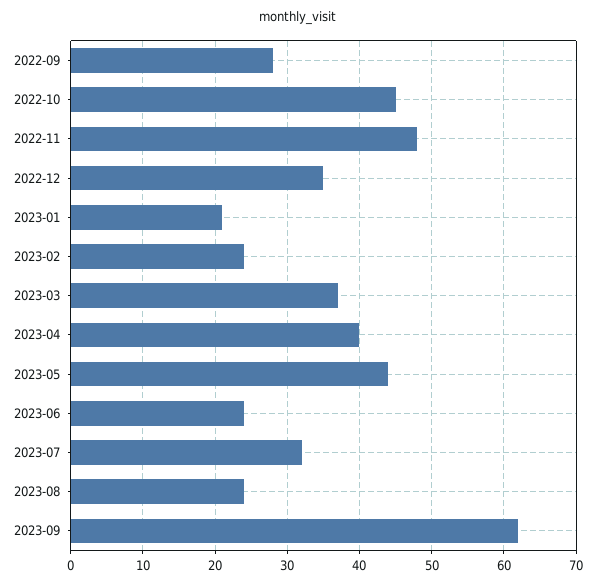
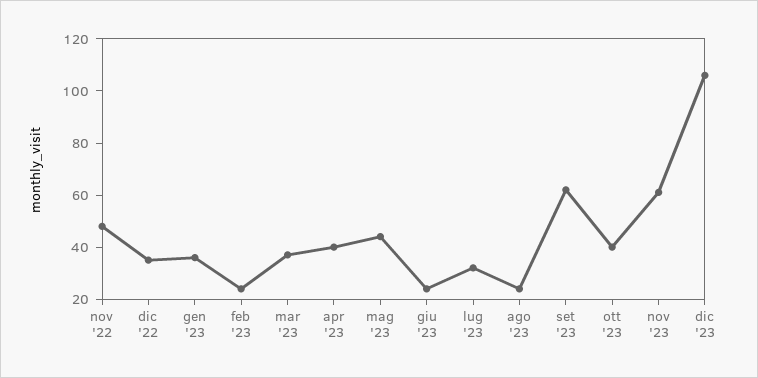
2022-09: 28 -> none
2022-10: 45 -> none
2023-01: 21 -> 35
ott '23: none -> 40
nov '23: none -> 60
dic '23: none -> 105

